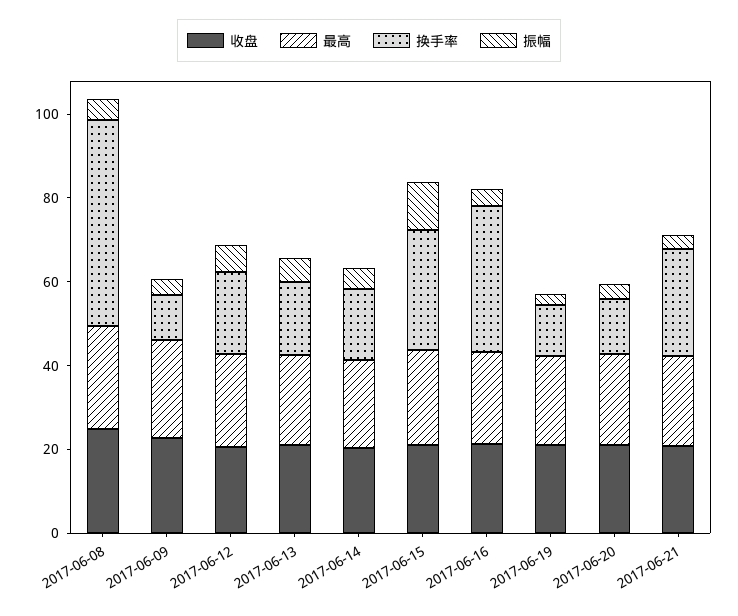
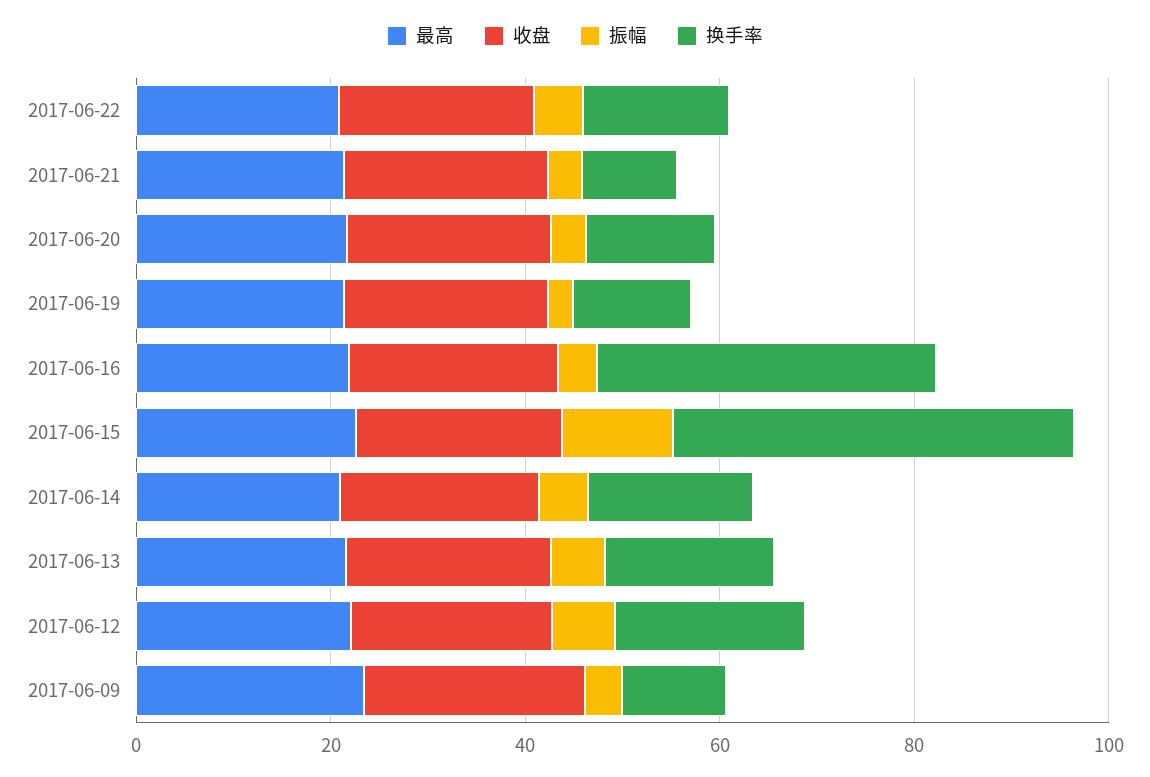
收盘, 2017-06-08: 25 -> none
最高, 2017-06-08: 25 -> none
换手率, 2017-06-08: 50 -> none
振幅, 2017-06-08: 5 -> none
换手率, 2017-06-15: 30 -> 40
换手率, 2017-06-21: 25 -> 10
最高, 2017-06-22: none -> 20
收盘, 2017-06-22: none -> 20
振幅, 2017-06-22: none -> 5
换手率, 2017-06-22: none -> 15

